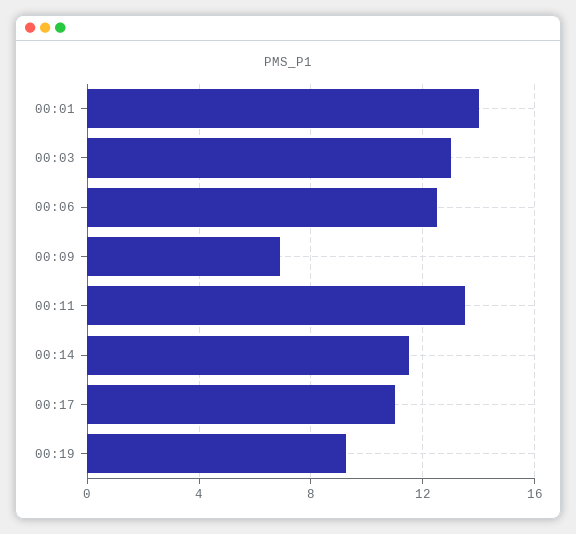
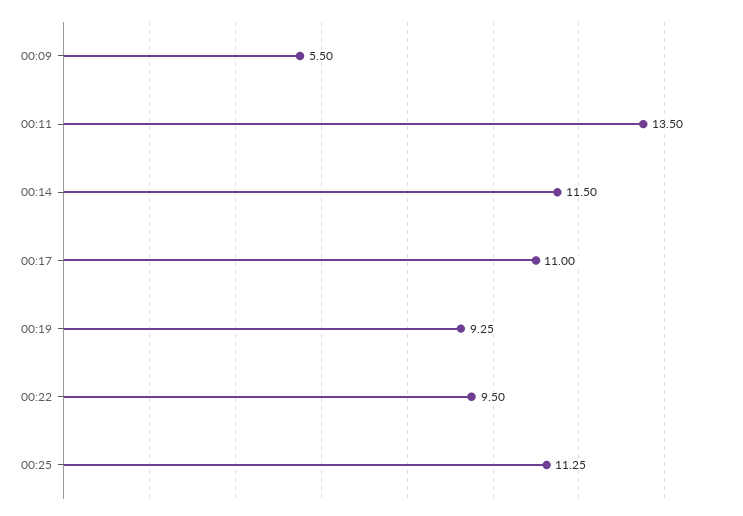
00:01: 14 -> none
00:03: 13 -> none
00:06: 12.5 -> none
00:09: 7 -> 5.5
00:22: none -> 9.5
00:25: none -> 11.25

